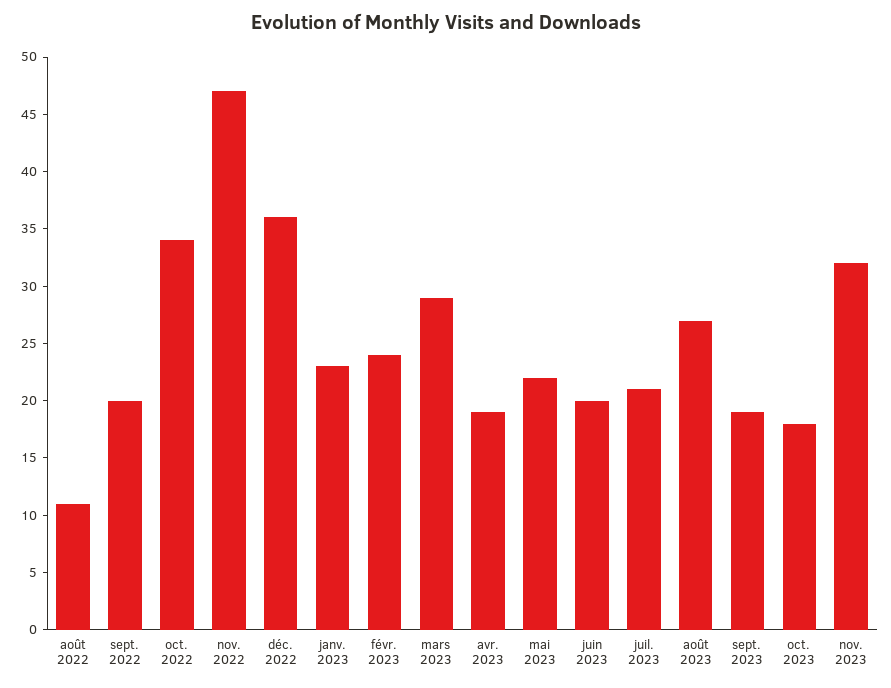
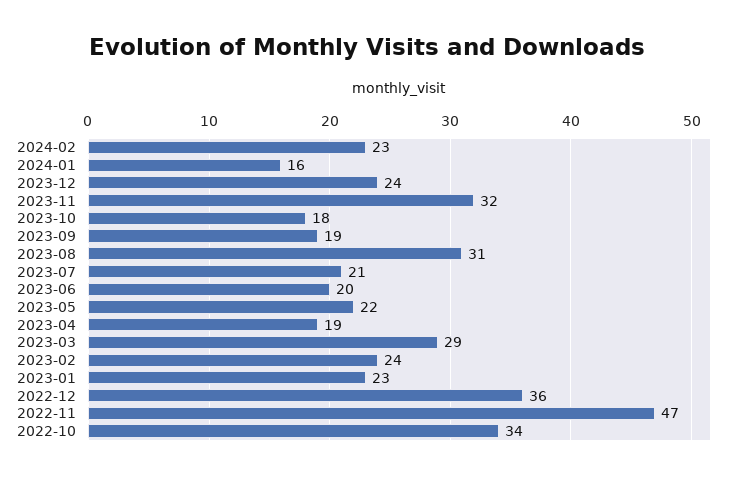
août 2022: 11 -> none
sept. 2022: 20 -> none
août 2023: 27 -> 31
2024-02: none -> 23
2024-01: none -> 16
2023-12: none -> 24

